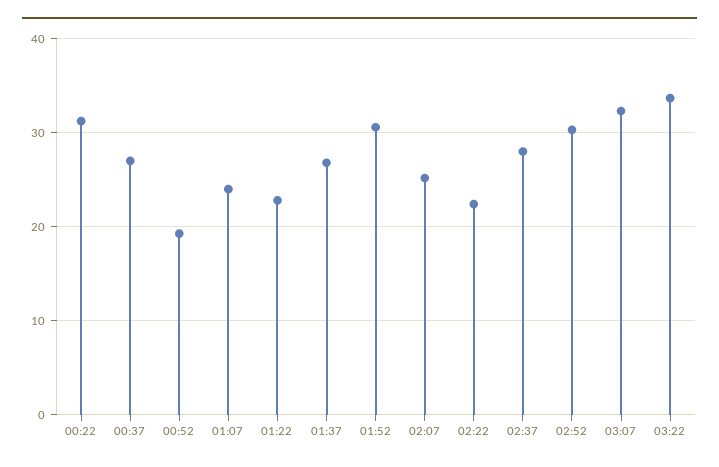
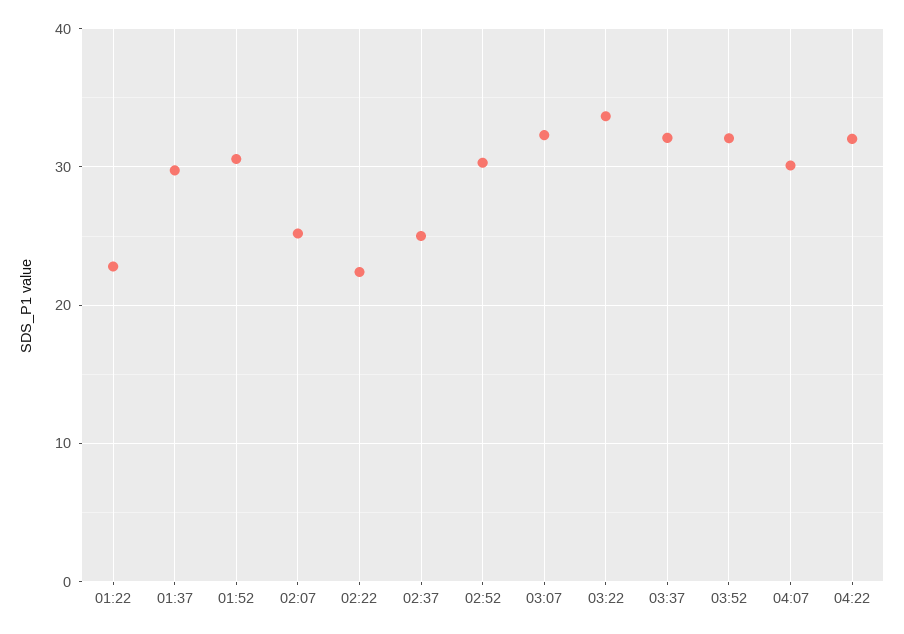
00:22: 31 -> none
00:37: 27 -> none
00:52: 19 -> none
01:07: 24 -> none
01:37: 27 -> 30
02:37: 28 -> 25
03:37: none -> 32
03:52: none -> 32
04:07: none -> 30
04:22: none -> 32

